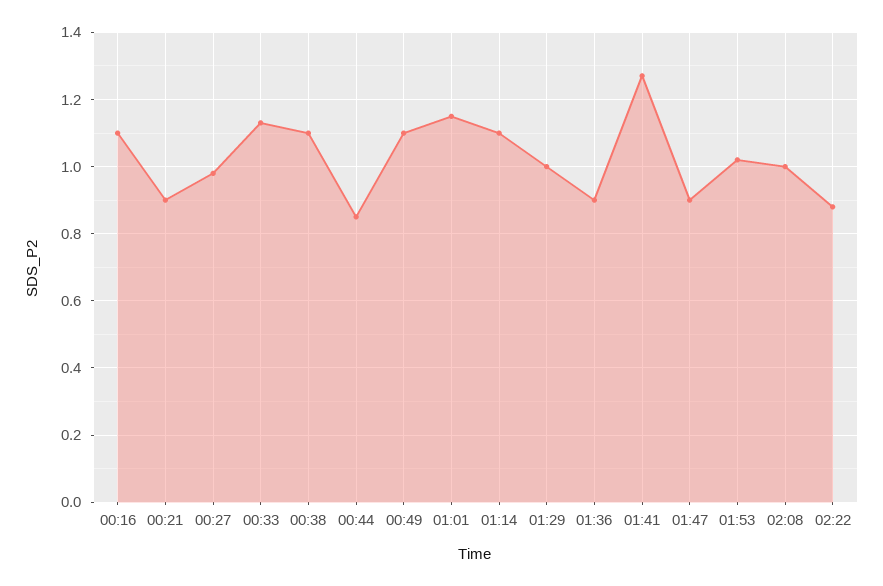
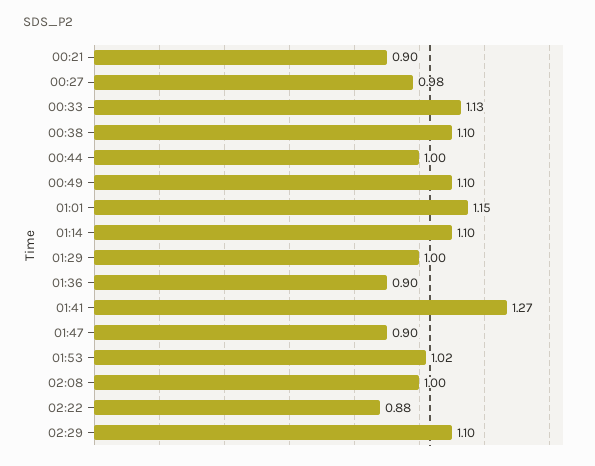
00:16: 1.1 -> none
00:44: 0.85 -> 1
02:29: none -> 1.1

